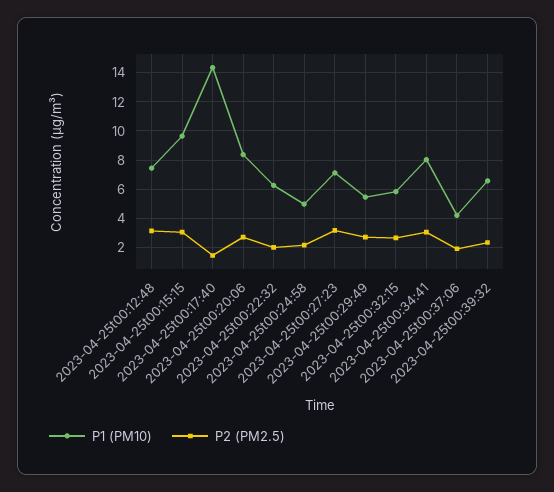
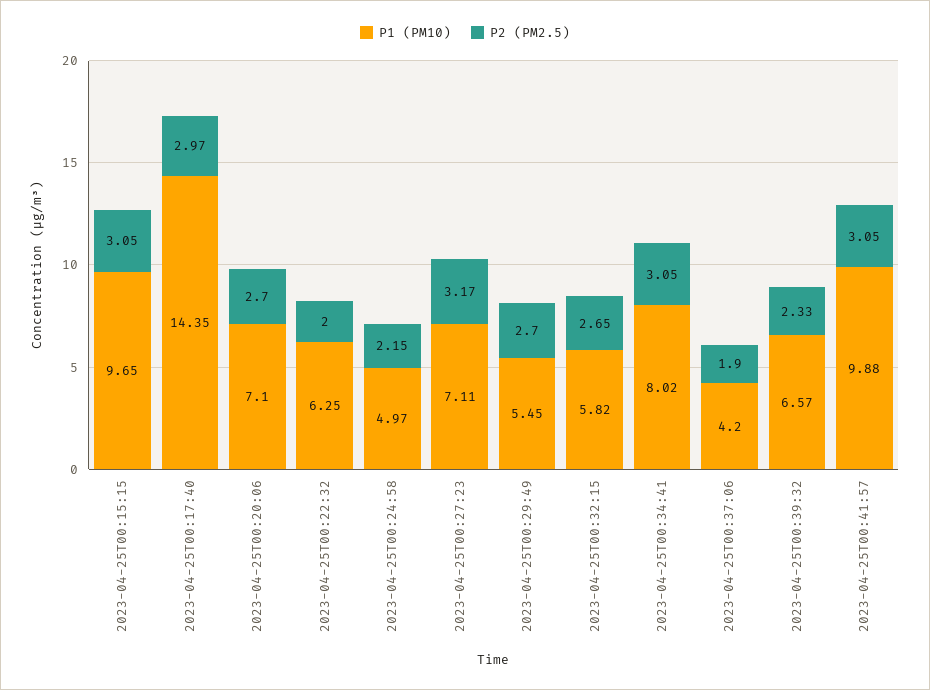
P1 (PM10), 2023-04-25t00:12:48: 7.5 -> none
P2 (PM2.5), 2023-04-25t00:12:48: 3 -> none
P2 (PM2.5), 2023-04-25t00:17:40: 1.5 -> 2.97
P1 (PM10), 2023-04-25t00:20:06: 8.5 -> 7.1
P1 (PM10), 2023-04-25T00:41:57: none -> 9.88
P2 (PM2.5), 2023-04-25T00:41:57: none -> 3.05

